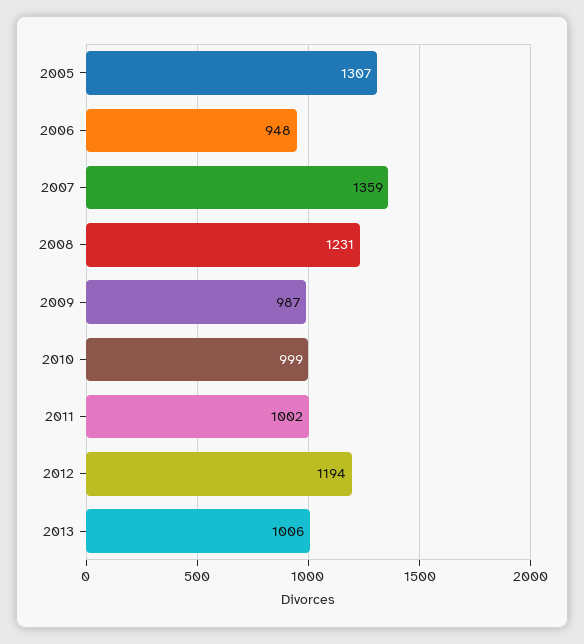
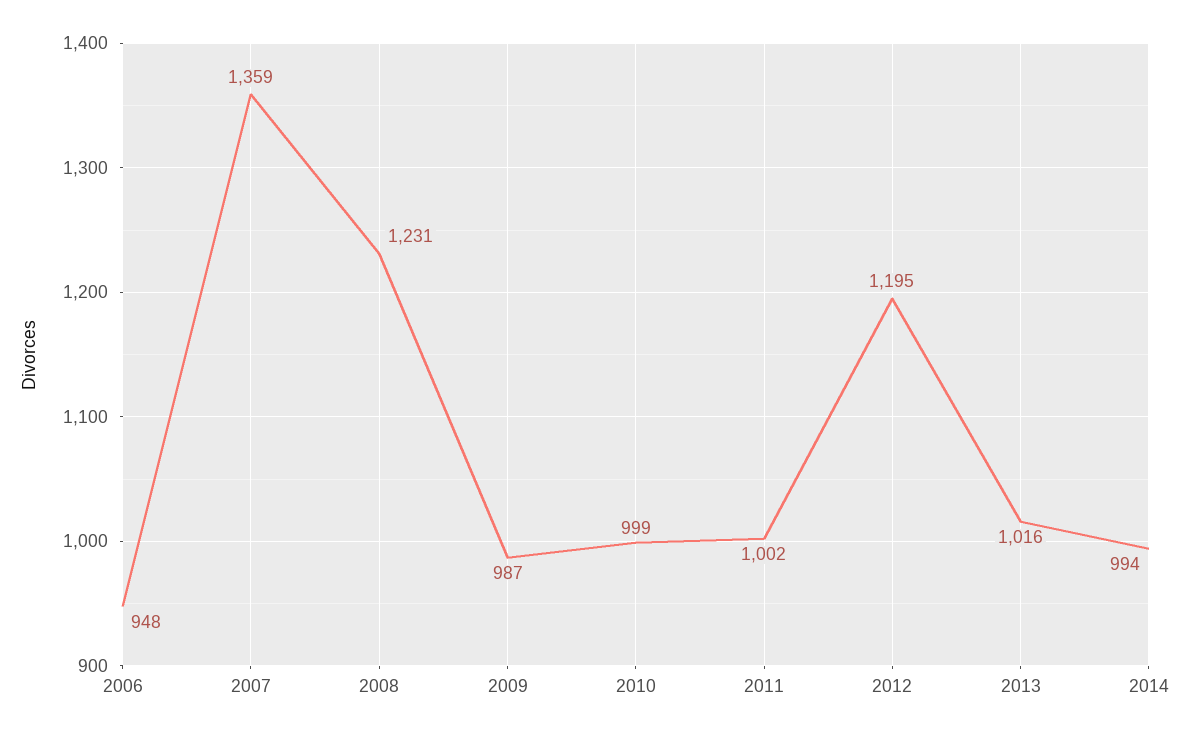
2005: 1307 -> none
2012: 1194 -> 1195
2013: 1006 -> 1016
2014: none -> 994

